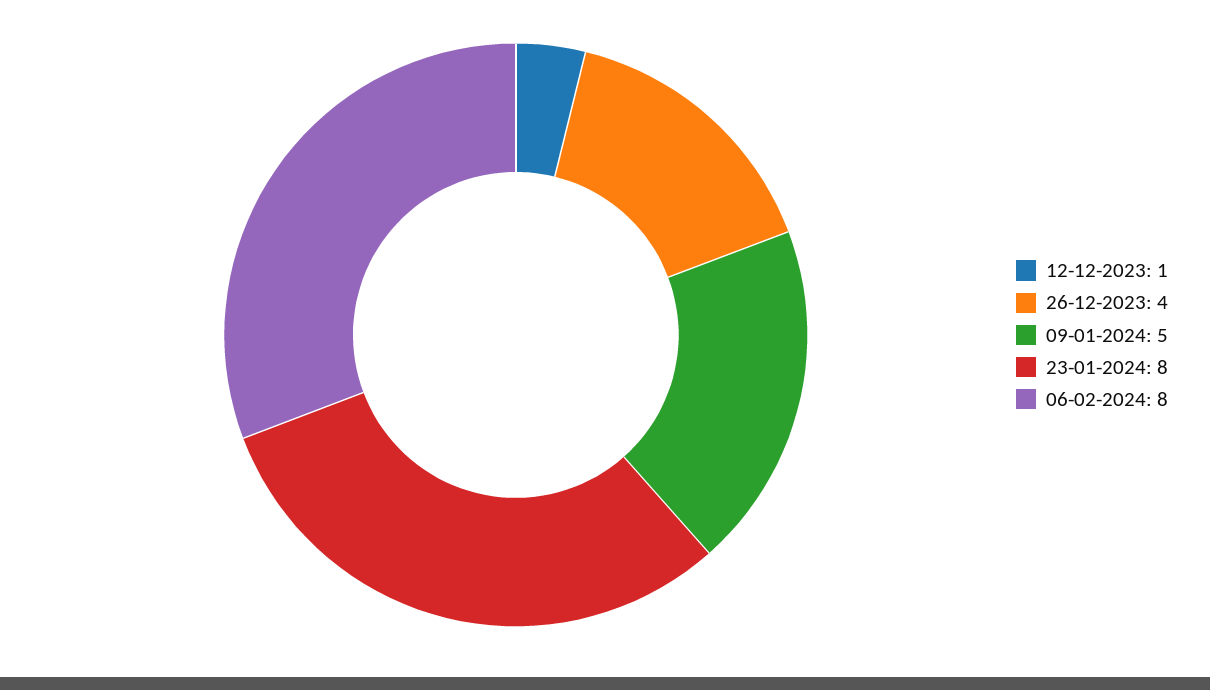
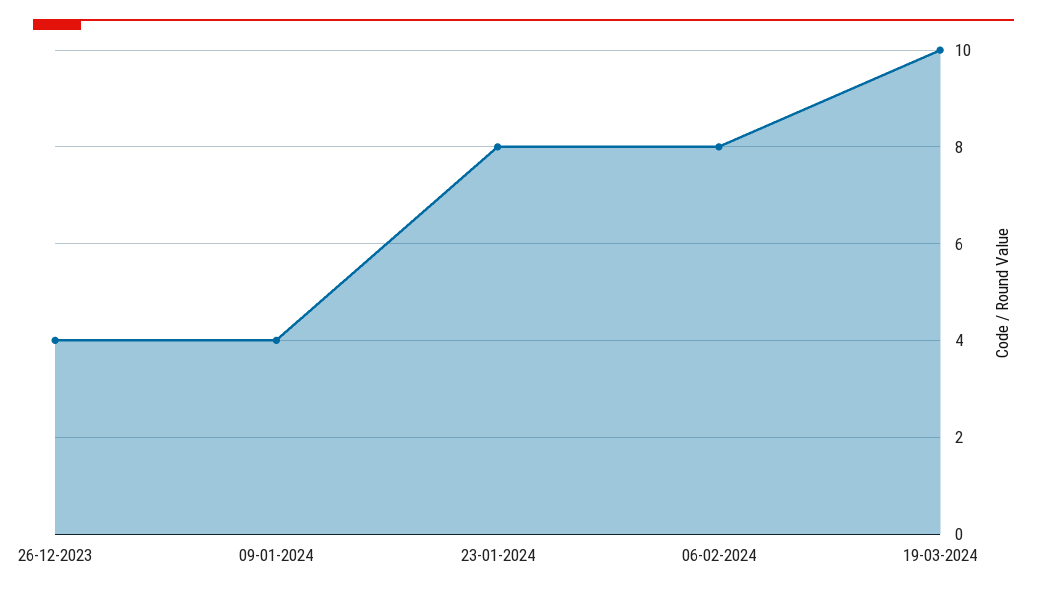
12-12-2023: 1 -> none
09-01-2024: 5 -> 4
19-03-2024: none -> 10

